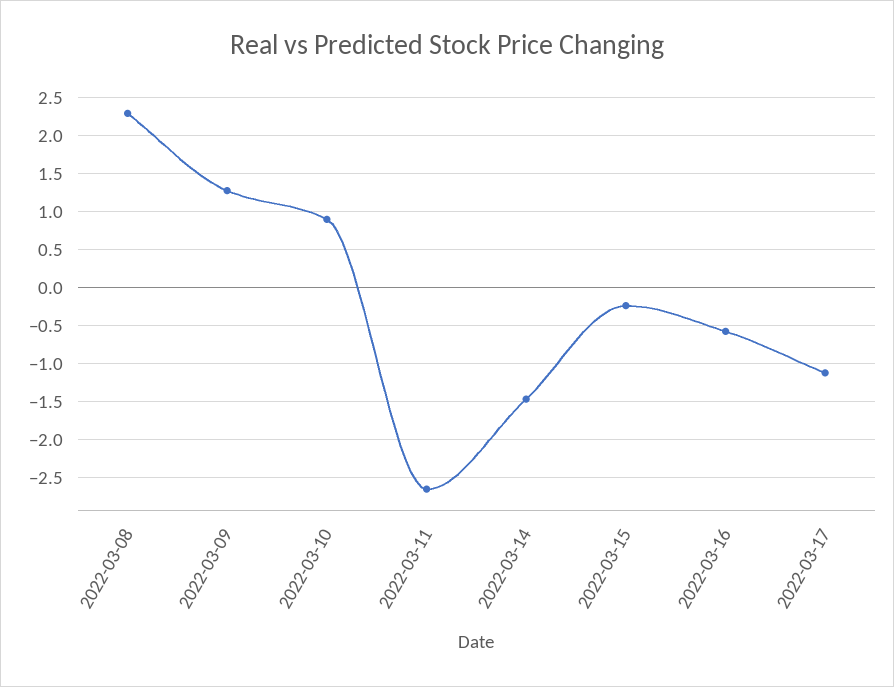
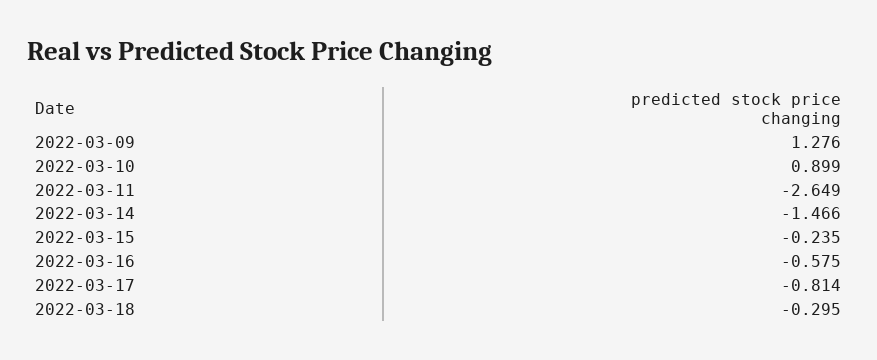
2022-03-08: 2.3 -> none
2022-03-17: -1.1 -> -0.814
2022-03-18: none -> -0.295

